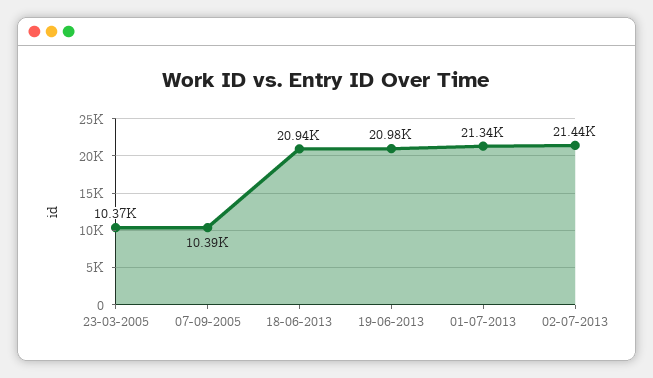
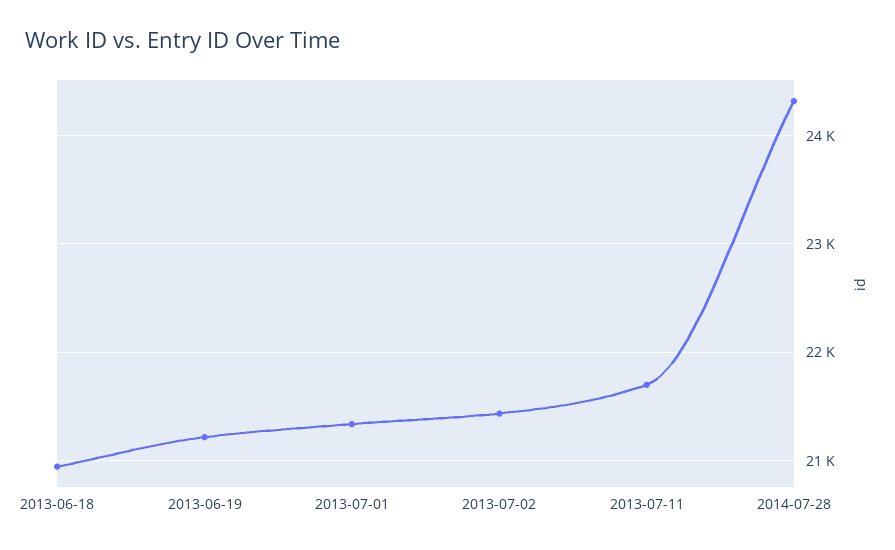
23-03-2005: 10370 -> none
07-09-2005: 10390 -> none
19-06-2013: 20980 -> 21200
2013-07-11: none -> 21700
2014-07-28: none -> 24300

